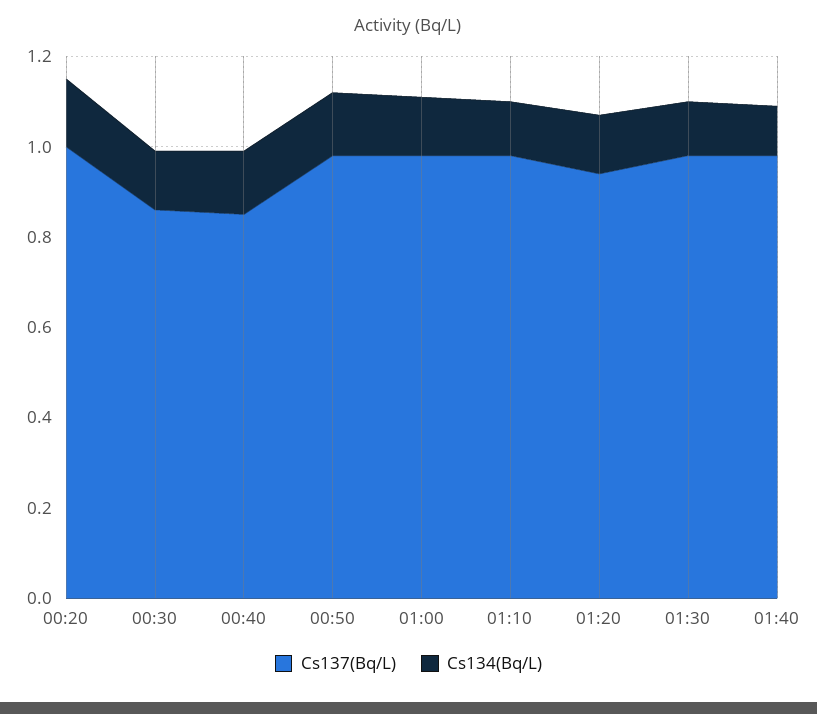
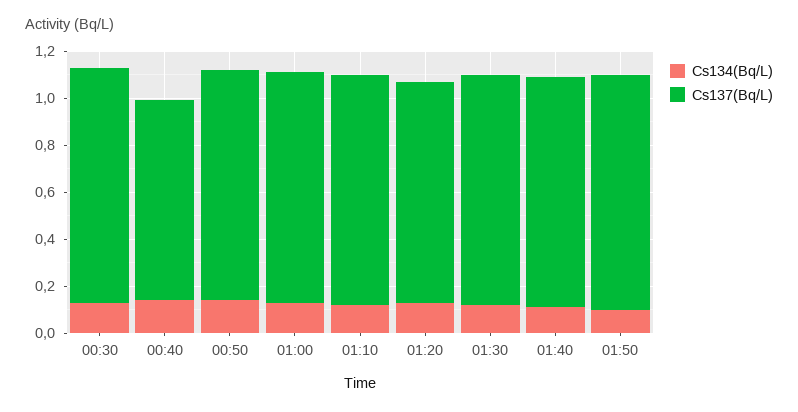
Cs137(Bq/L), 00:20: 1 -> none
Cs134(Bq/L), 00:20: 0.15 -> none
Cs137(Bq/L), 00:30: 0.85 -> 1
Cs134(Bq/L), 01:50: none -> 0.1
Cs137(Bq/L), 01:50: none -> 1

